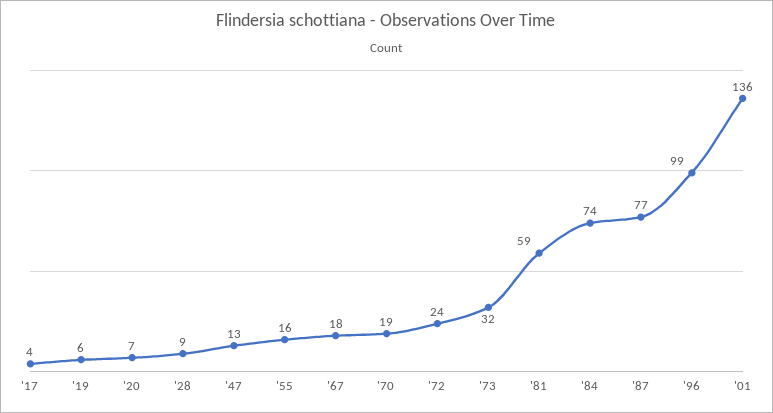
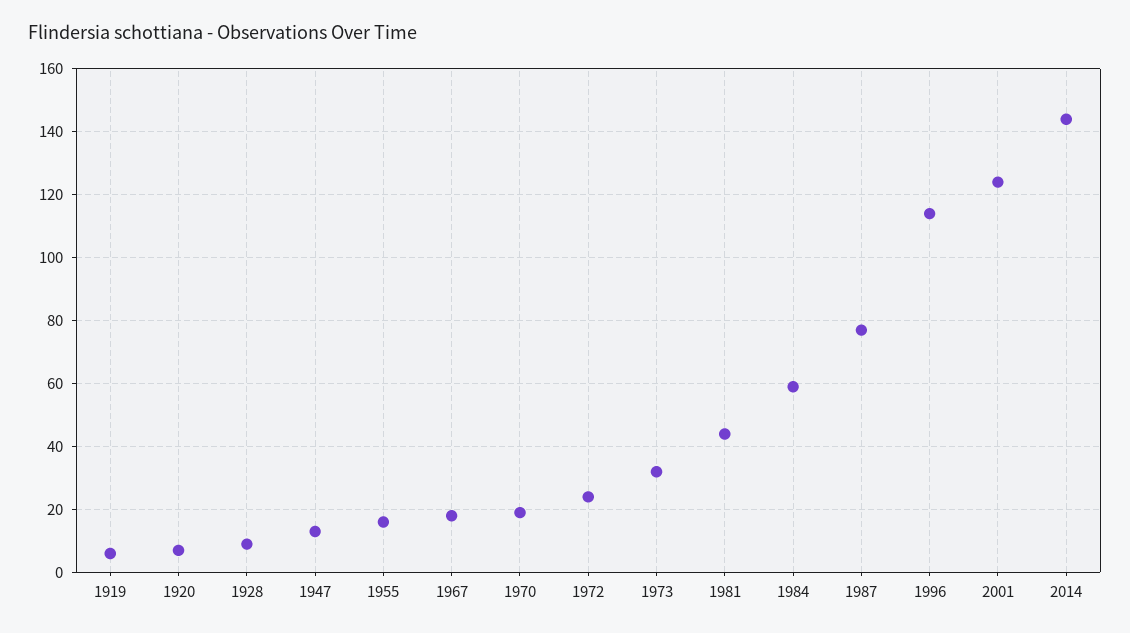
'17: 4 -> none
'81: 59 -> 45
'84: 74 -> 60
'96: 99 -> 115
'01: 136 -> 125
2014: none -> 145

